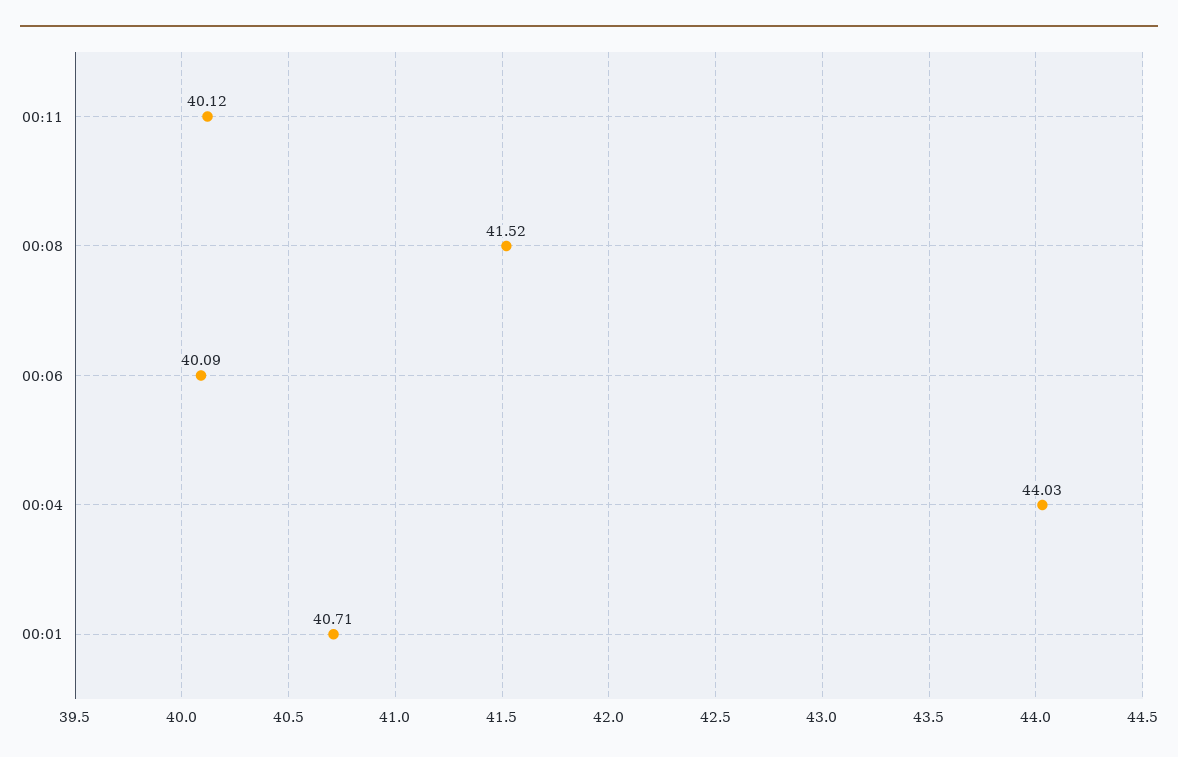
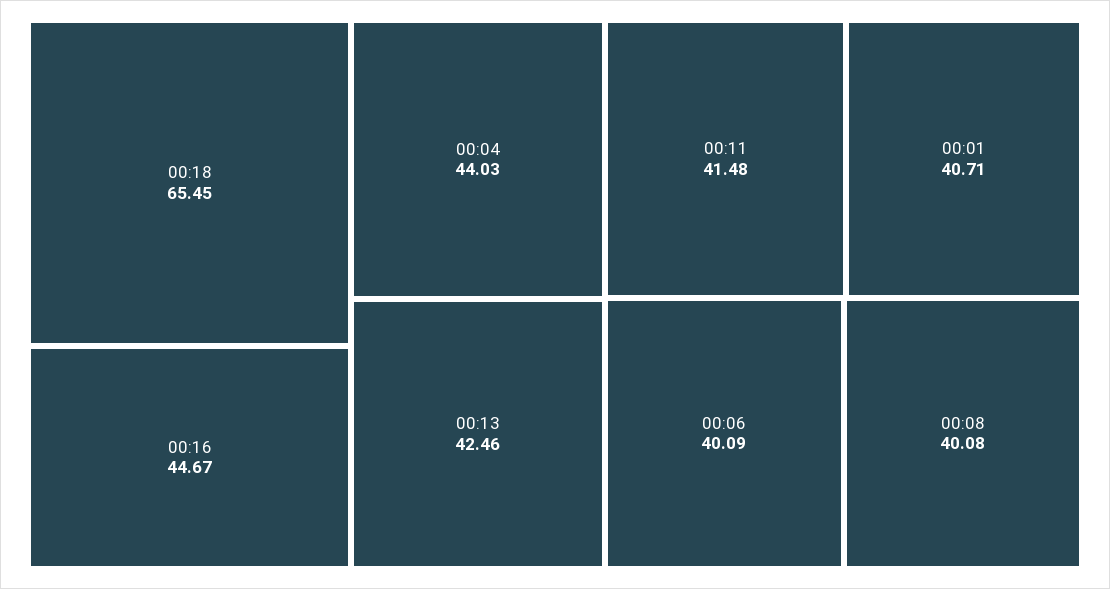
00:11: 40.12 -> 41.48
00:08: 41.52 -> 40.08
00:18: none -> 65.45
00:16: none -> 44.67
00:13: none -> 42.46

